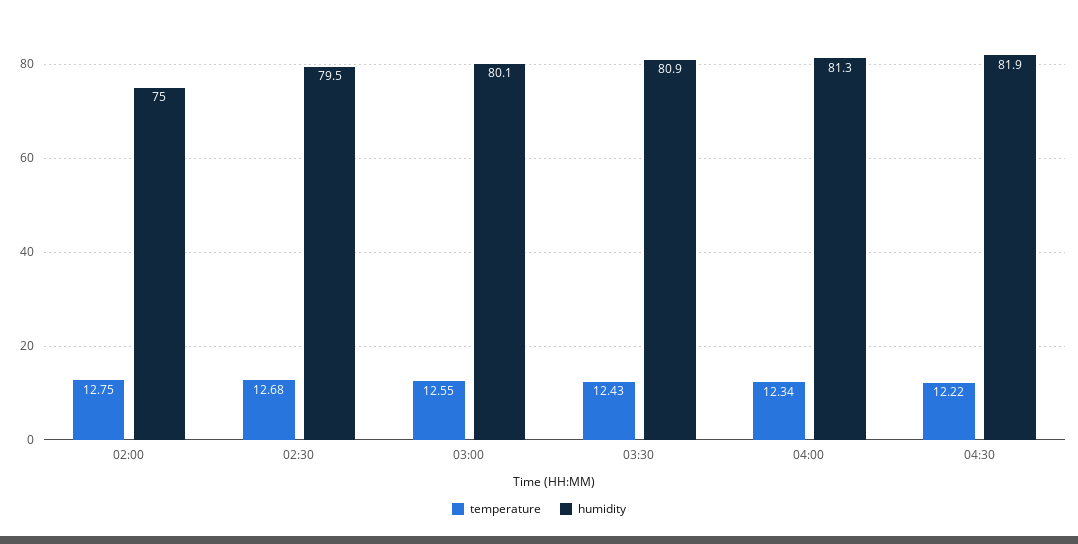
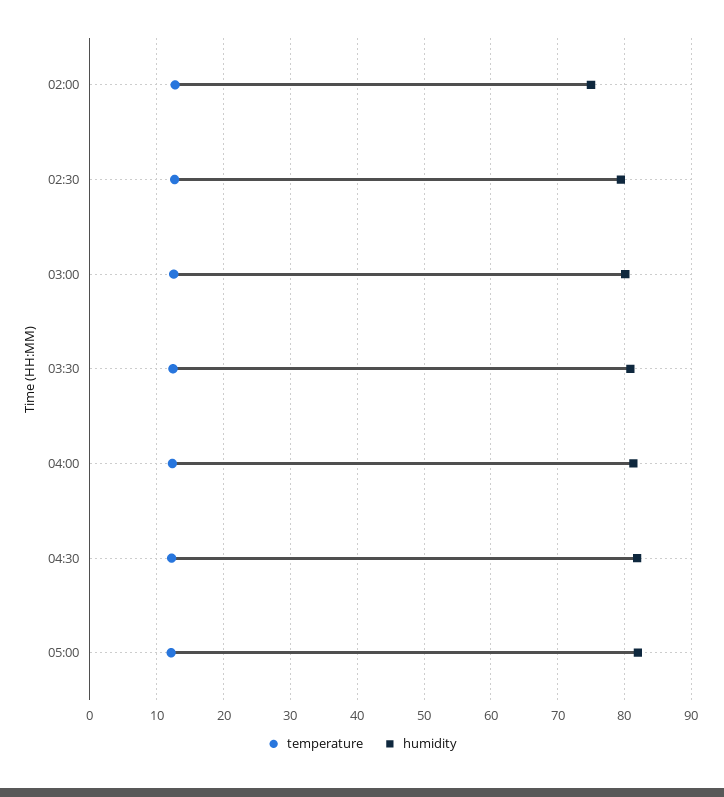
temperature, 05:00: none -> 12
humidity, 05:00: none -> 82

